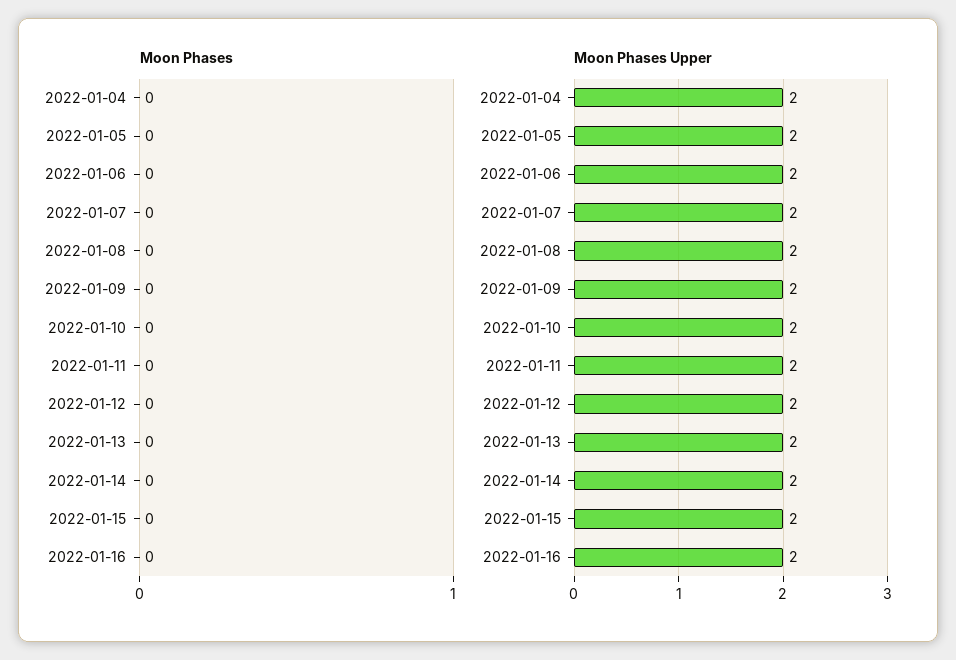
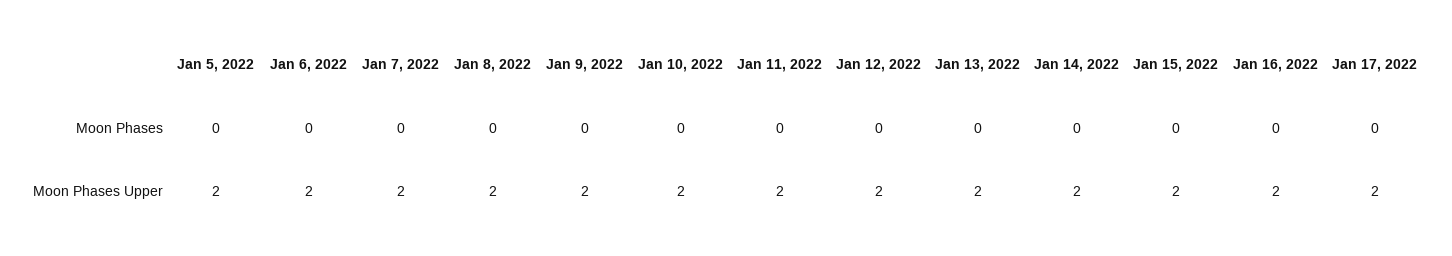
Moon Phases, 2022-01-04: 0 -> none
Moon Phases Upper, 2022-01-04: 2 -> none
Moon Phases, Jan 17, 2022: none -> 0
Moon Phases Upper, Jan 17, 2022: none -> 2

